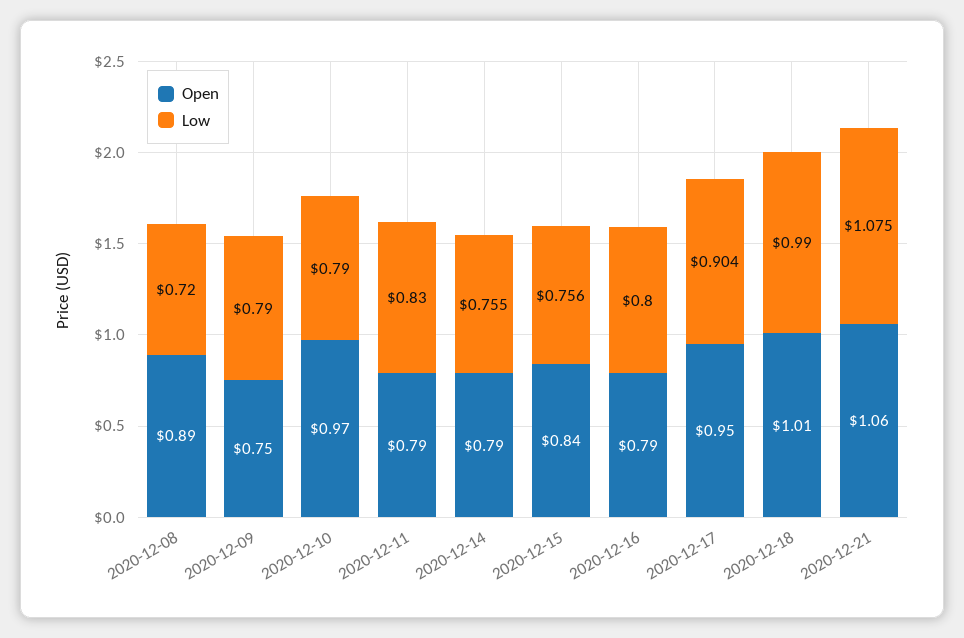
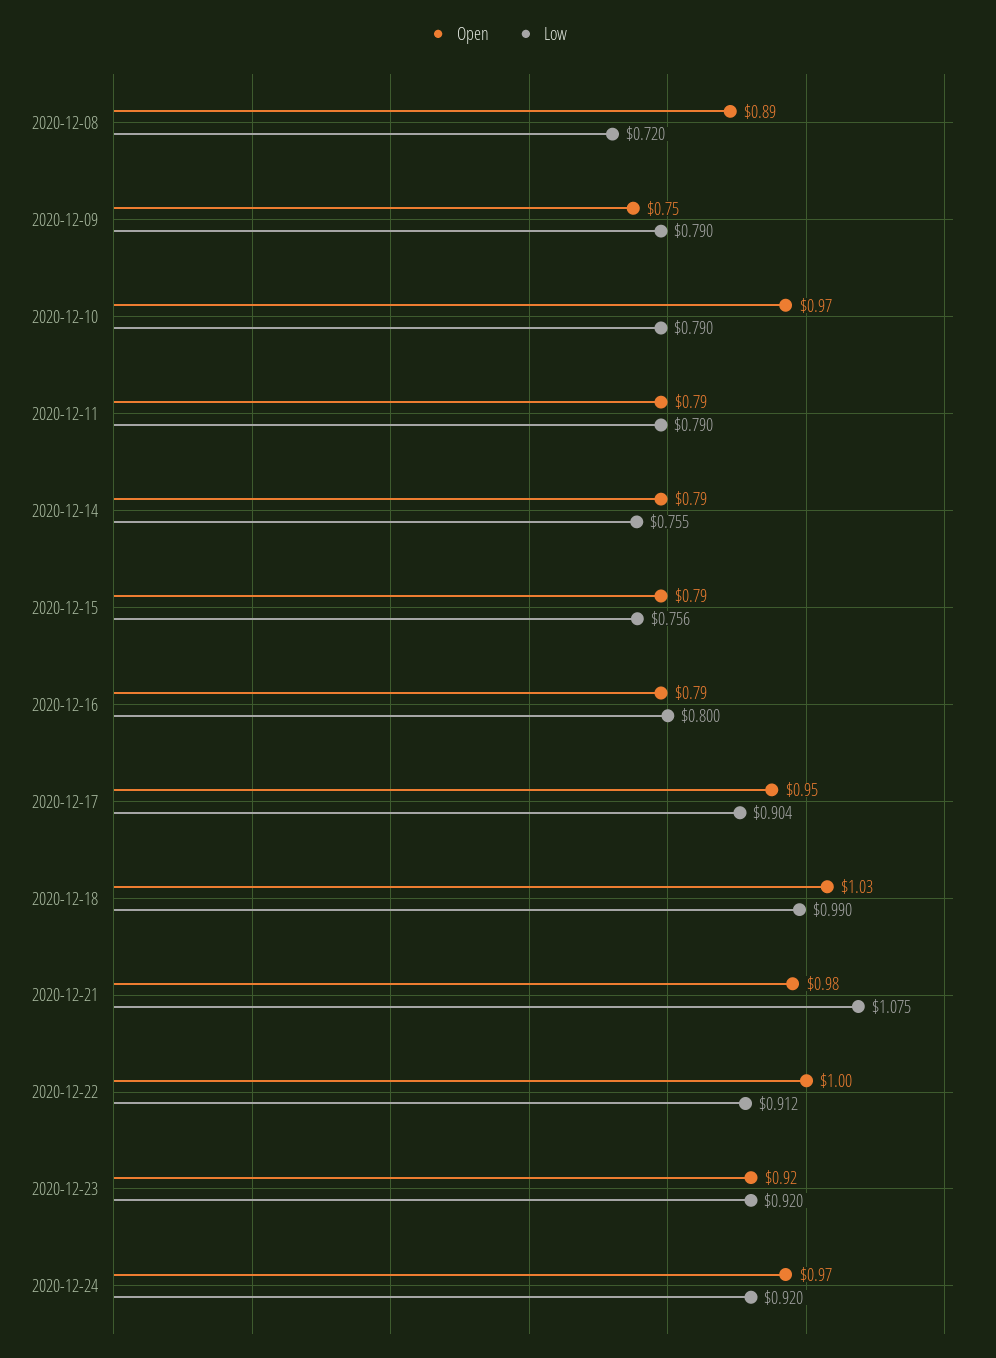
Low, 2020-12-11: 0.83 -> 0.79
Open, 2020-12-15: 0.84 -> 0.79
Open, 2020-12-18: 1.01 -> 1.03
Open, 2020-12-21: 1.06 -> 0.98
Open, 2020-12-22: none -> 1
Low, 2020-12-22: none -> 0.912
Open, 2020-12-23: none -> 0.92
Low, 2020-12-23: none -> 0.92
Open, 2020-12-24: none -> 0.97
Low, 2020-12-24: none -> 0.92

